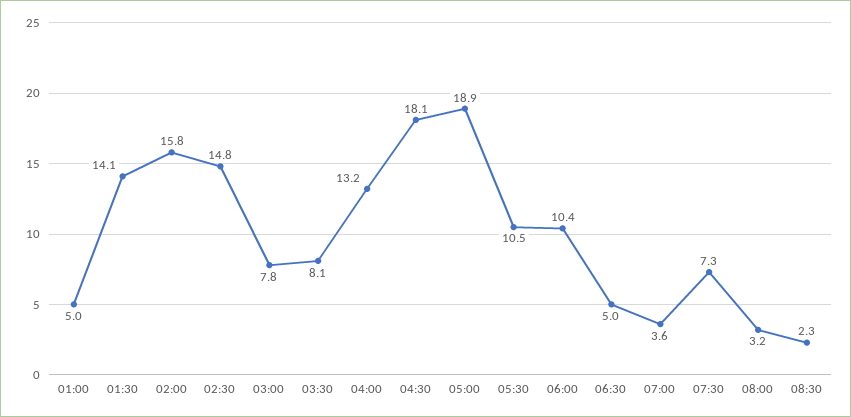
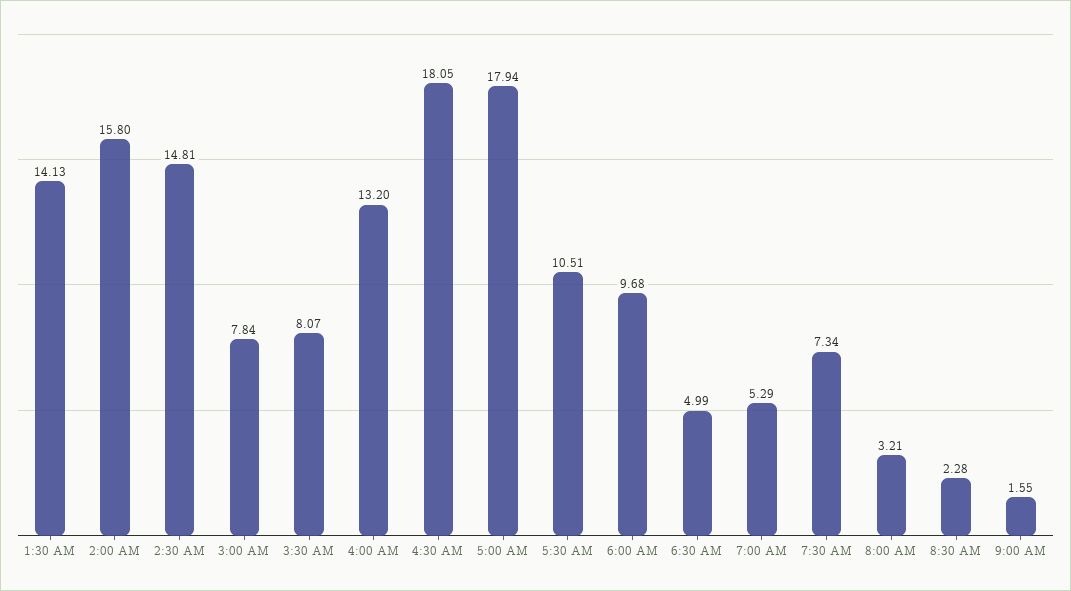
01:00: 5 -> none
05:00: 18.9 -> 17.94
06:00: 10.4 -> 9.68
07:00: 3.6 -> 5.29
9:00 AM: none -> 1.55

